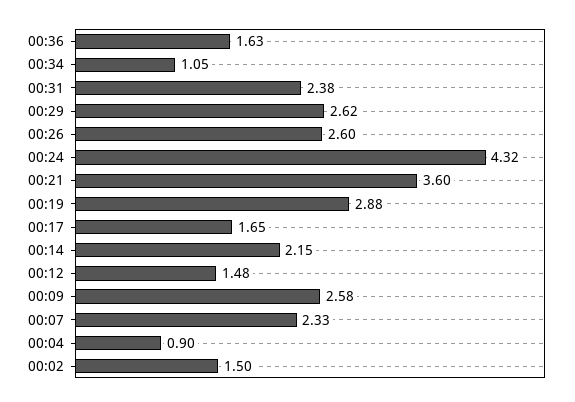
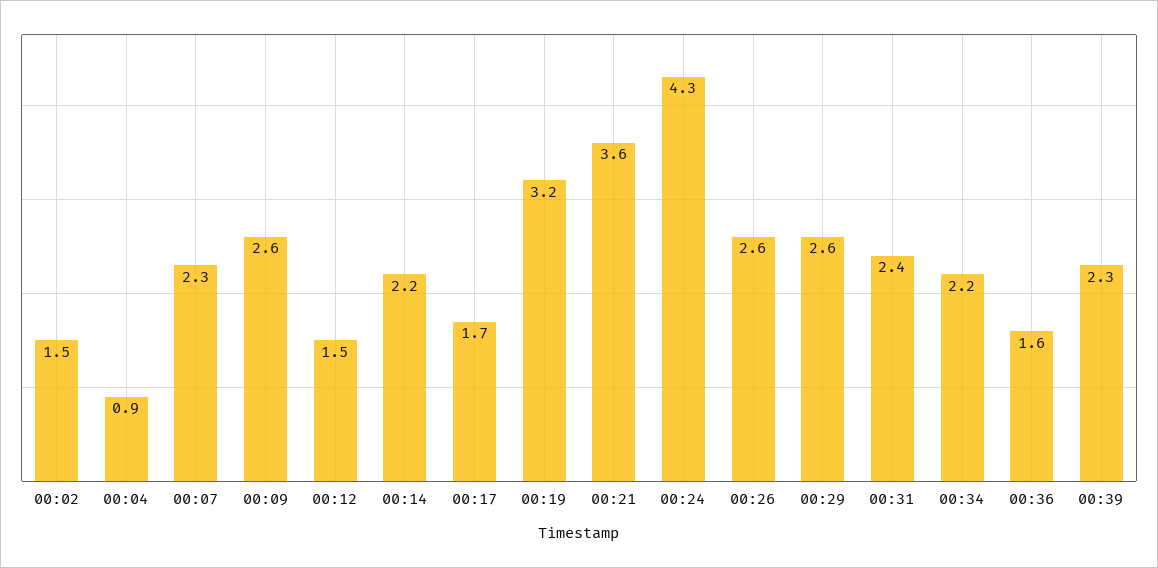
00:34: 1.05 -> 2.2
00:19: 2.88 -> 3.2
00:39: none -> 2.3

